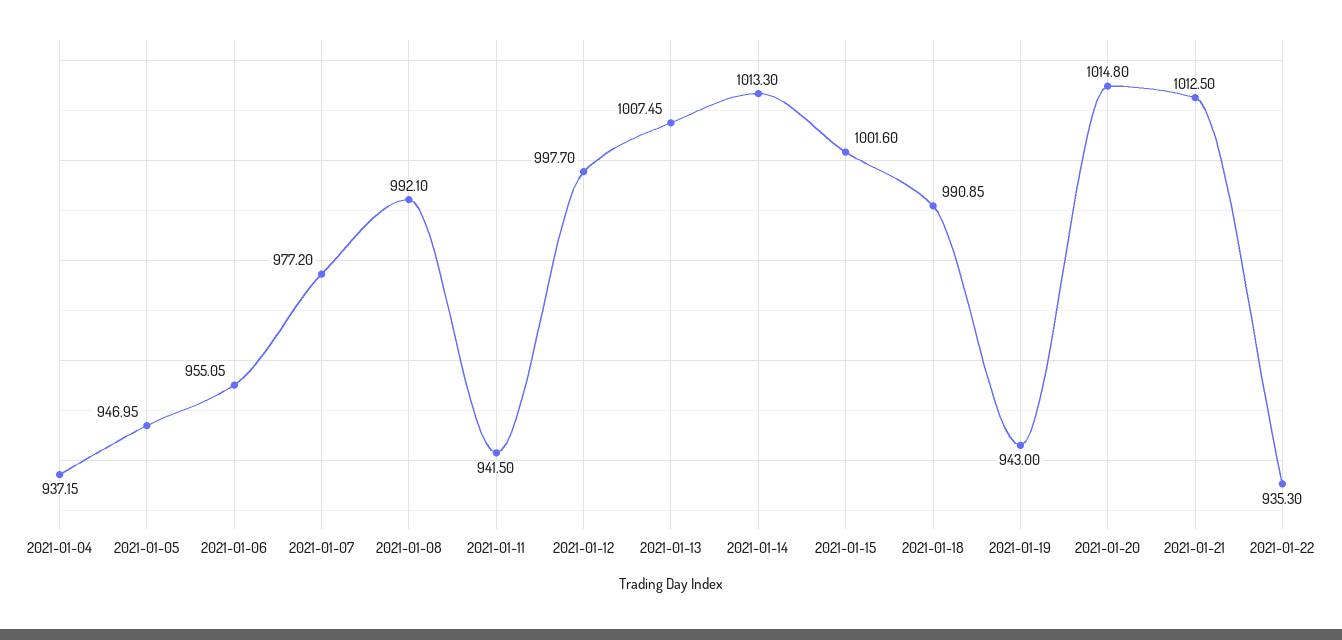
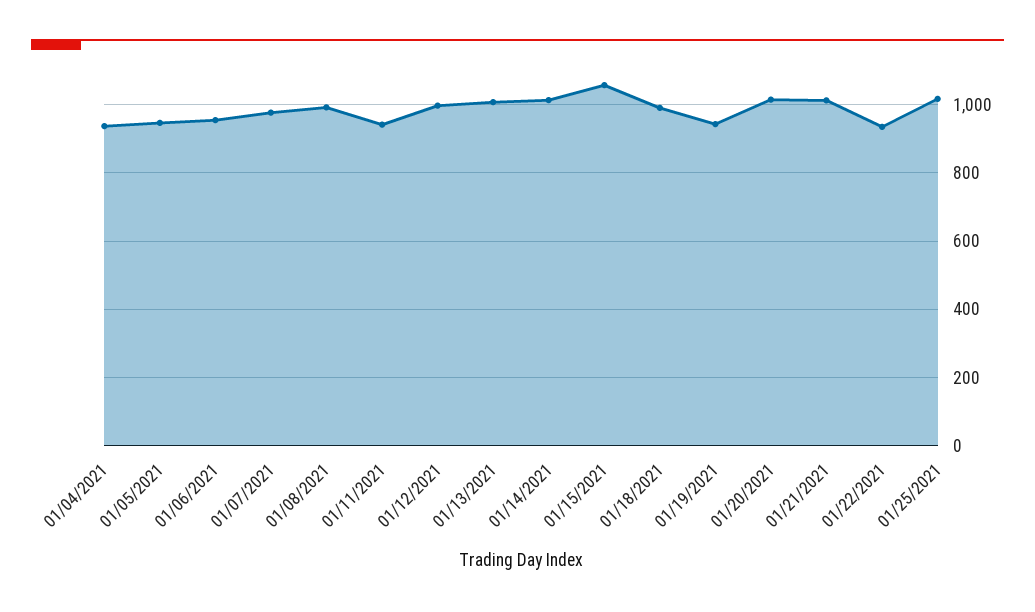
2021-01-15: 1001.6 -> 1060
01/25/2021: none -> 1020

